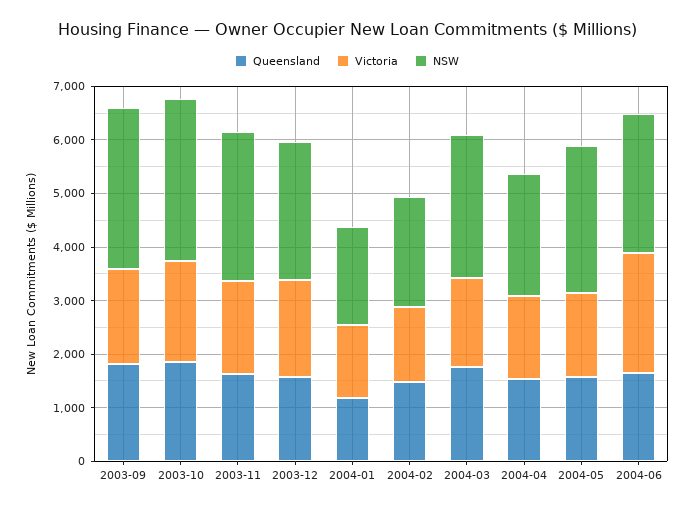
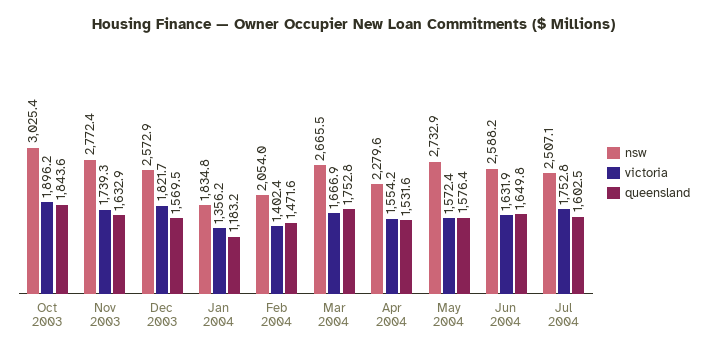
Queensland, 2003-09: 1800 -> none
Victoria, 2003-09: 1800 -> none
NSW, 2003-09: 3000 -> none
Victoria, 2004-06: 2200 -> 1631.9
NSW, Jul 2004: none -> 2507.1
Victoria, Jul 2004: none -> 1752.8
Queensland, Jul 2004: none -> 1602.5

